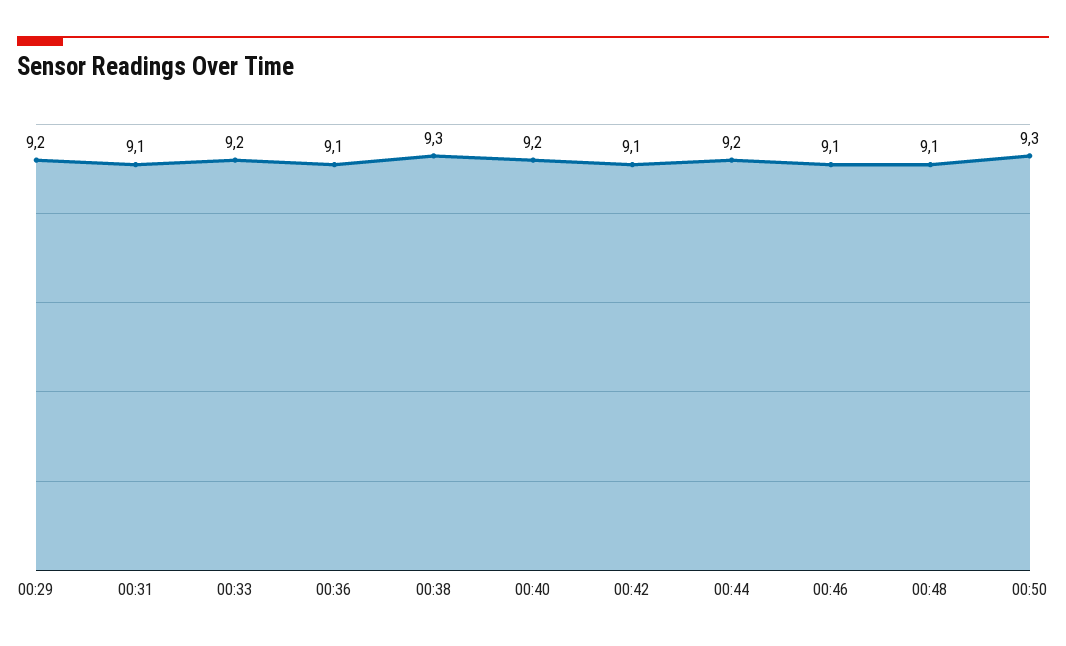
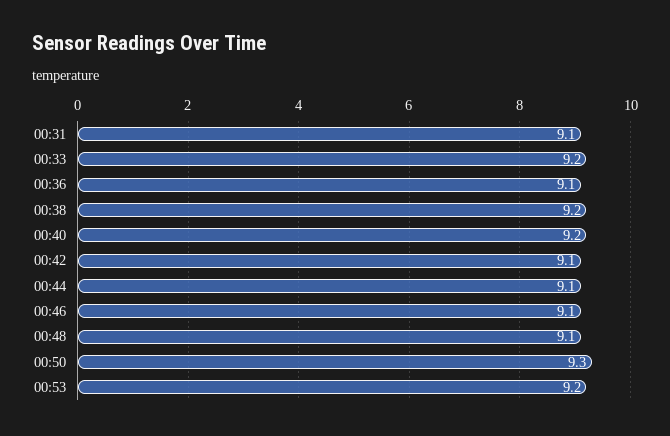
00:29: 9.2 -> none
00:38: 9.3 -> 9.2
00:44: 9.2 -> 9.1
00:53: none -> 9.2

